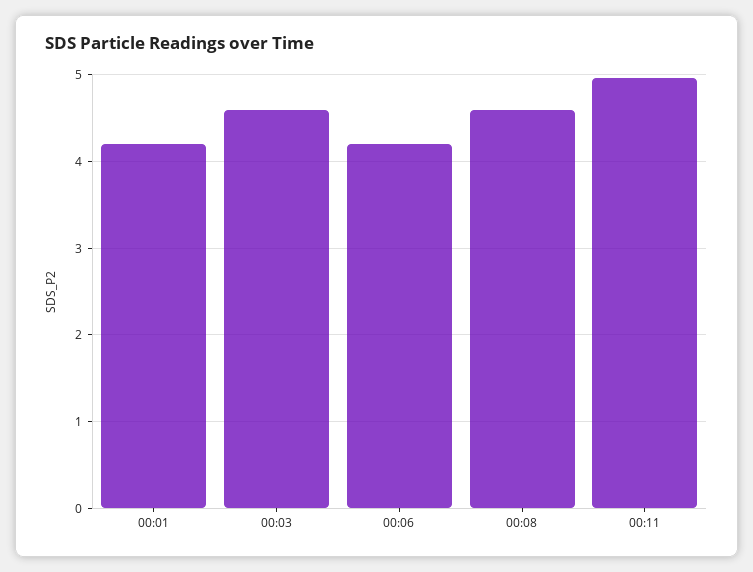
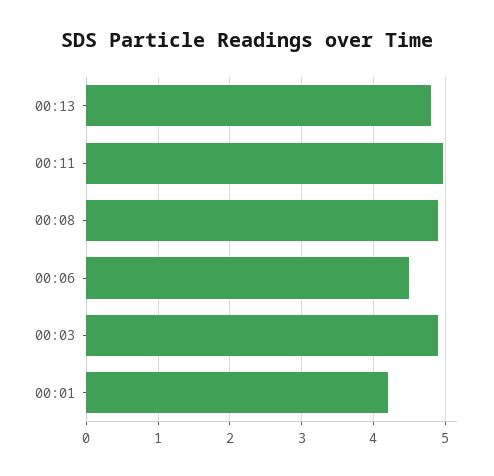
00:03: 4.6 -> 4.9
00:06: 4.2 -> 4.5
00:08: 4.6 -> 4.9
00:13: none -> 4.8

